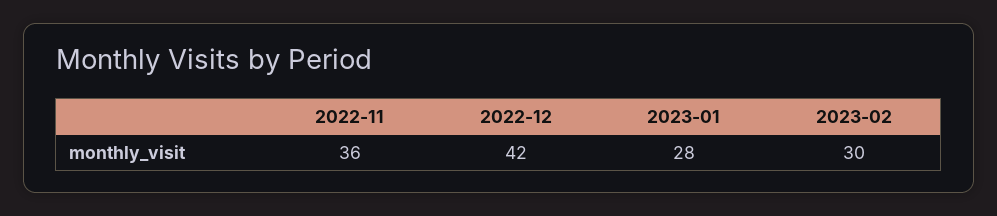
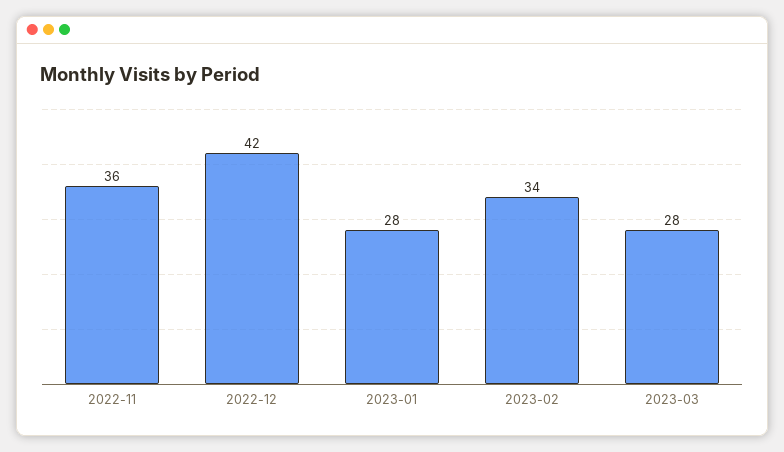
2023-02: 30 -> 34
2023-03: none -> 28

